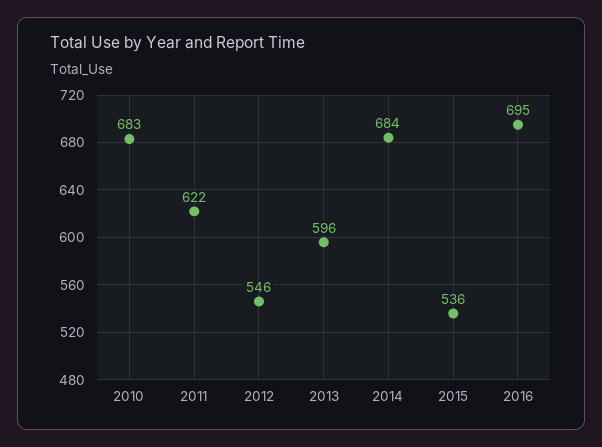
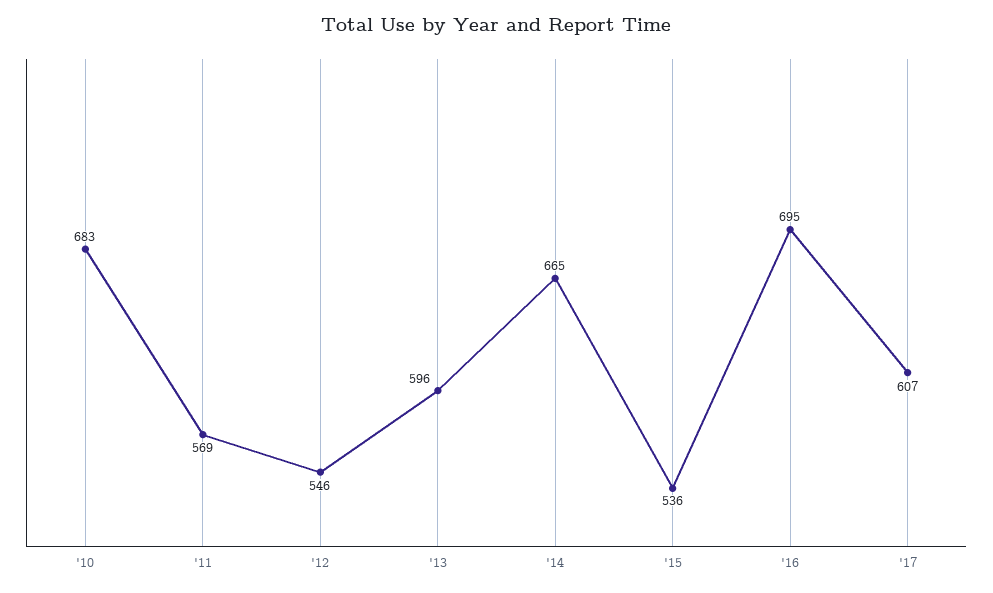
2011: 622 -> 569
2014: 684 -> 665
'17: none -> 607

